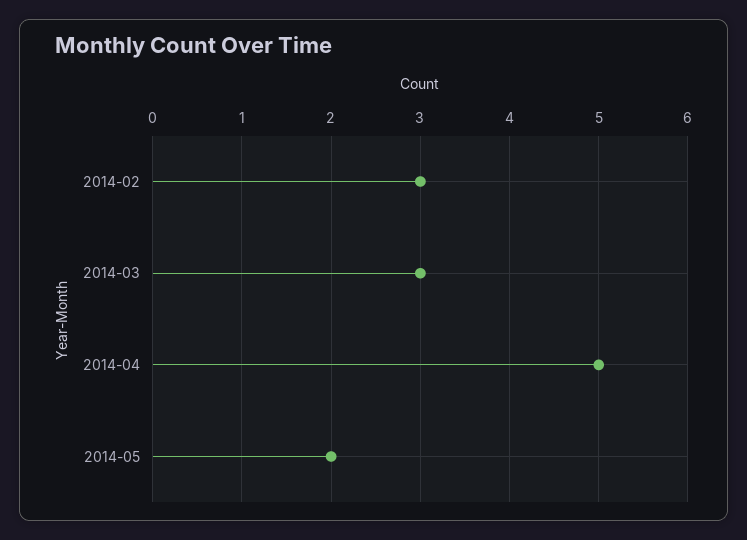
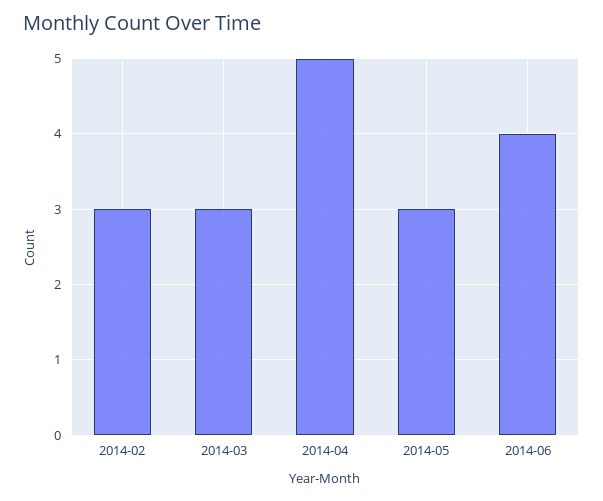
2014-05: 2 -> 3
2014-06: none -> 4

